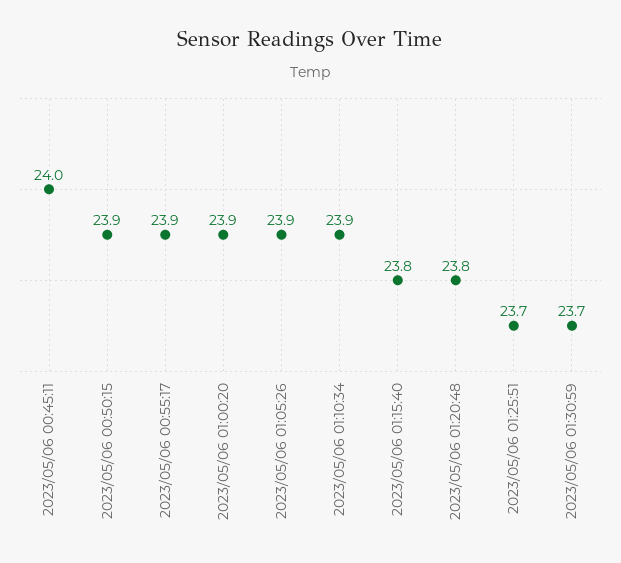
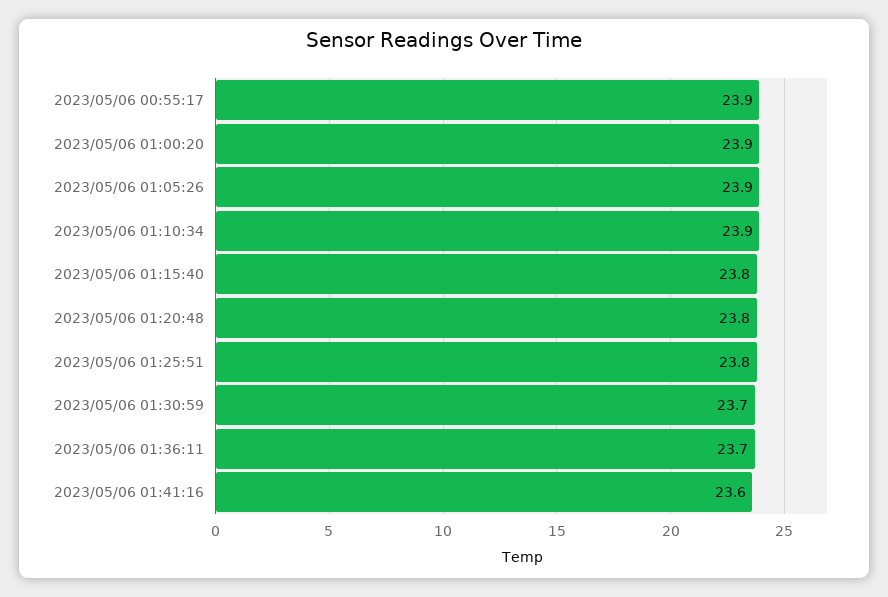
2023/05/06 00:45:11: 24 -> none
2023/05/06 00:50:15: 23.9 -> none
2023/05/06 01:25:51: 23.7 -> 23.8
2023/05/06 01:36:11: none -> 23.7
2023/05/06 01:41:16: none -> 23.6

